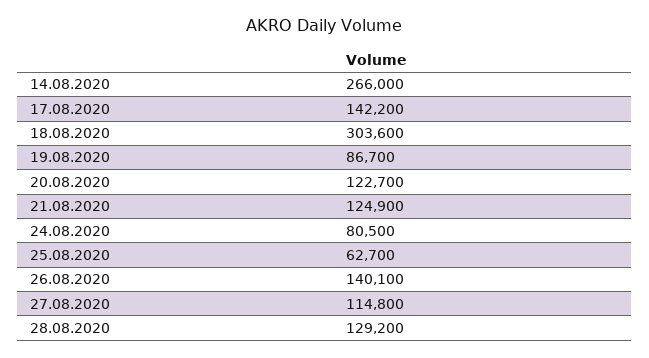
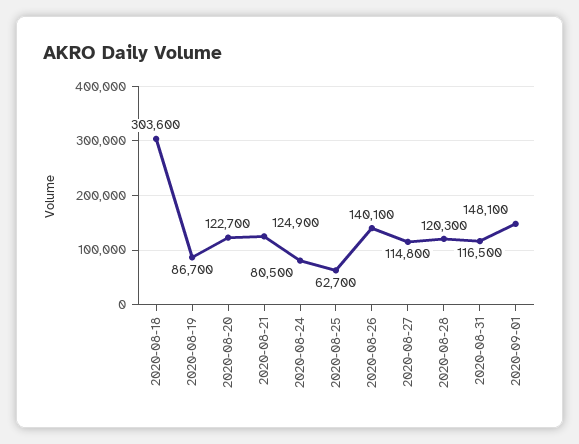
14.08.2020: 266000 -> none
17.08.2020: 142200 -> none
28.08.2020: 129200 -> 120300
2020-08-31: none -> 116500
2020-09-01: none -> 148100

